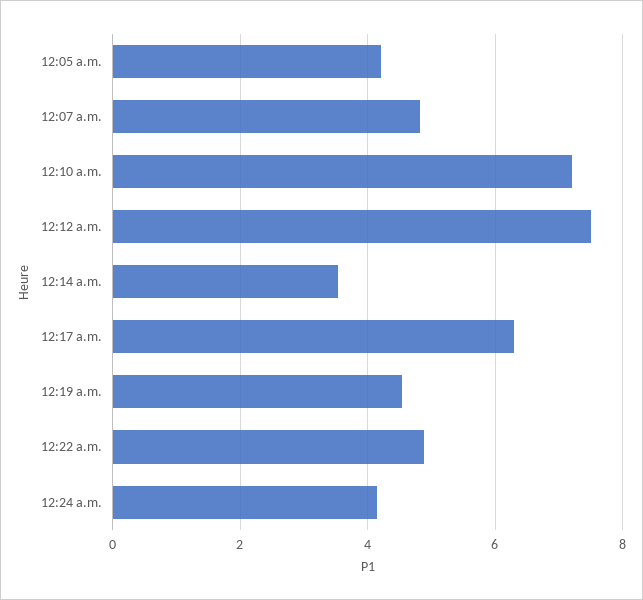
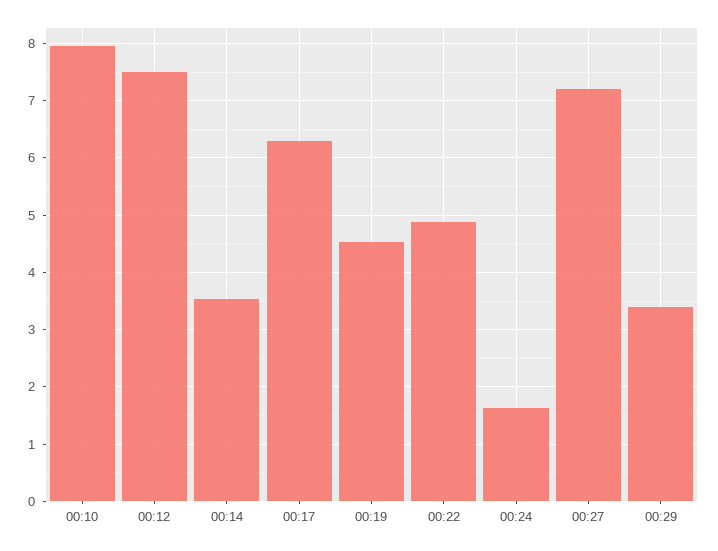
12:05 a.m.: 4.2 -> none
12:07 a.m.: 4.8 -> none
12:10 a.m.: 7.2 -> 8
12:24 a.m.: 4.2 -> 1.6
00:27: none -> 7.2
00:29: none -> 3.4

